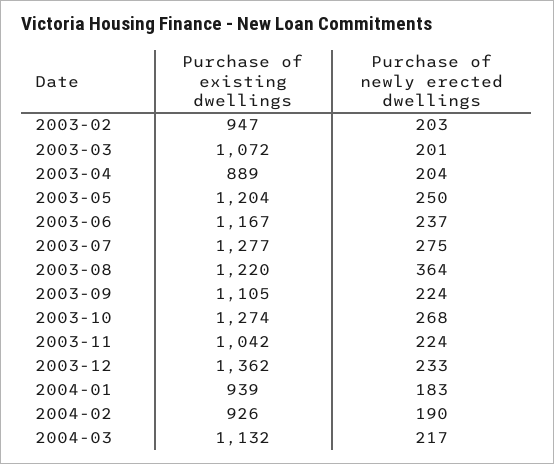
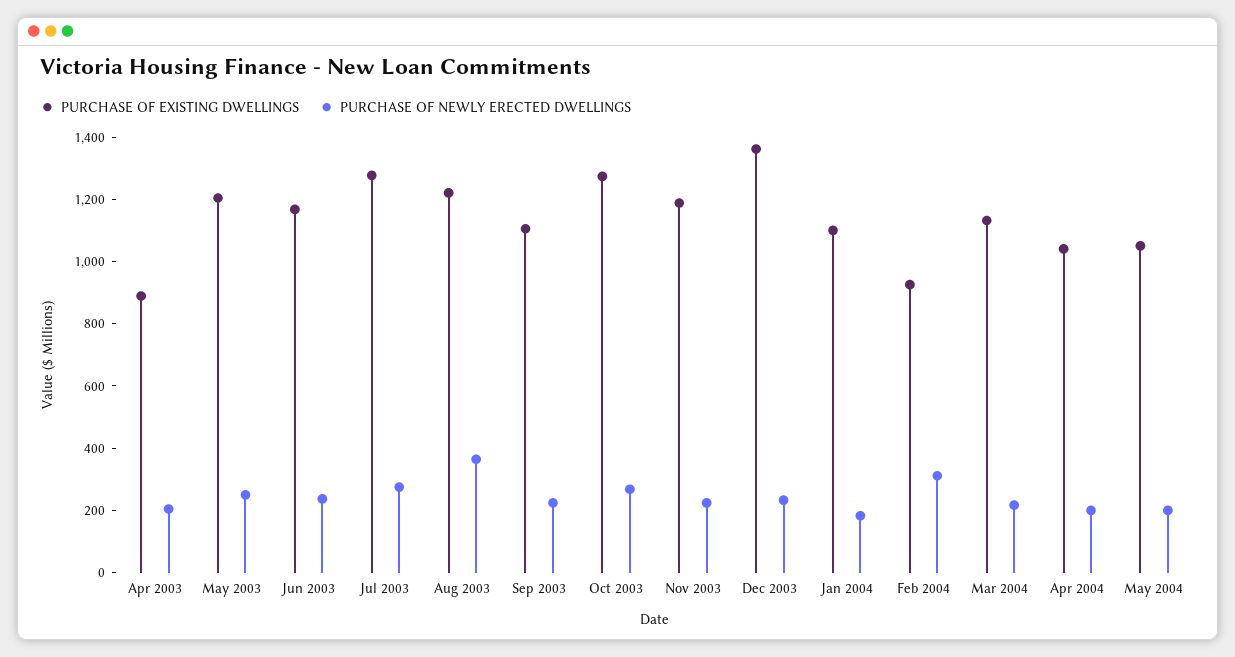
Purchase of existing dwellings, 2003-02: 947 -> none
Purchase of newly erected dwellings, 2003-02: 203 -> none
Purchase of existing dwellings, 2003-03: 1072 -> none
Purchase of newly erected dwellings, 2003-03: 201 -> none
Purchase of existing dwellings, 2003-11: 1042 -> 1200
Purchase of existing dwellings, 2004-01: 939 -> 1100
Purchase of newly erected dwellings, 2004-02: 190 -> 300
Purchase of existing dwellings, Apr 2004: none -> 1050
Purchase of newly erected dwellings, Apr 2004: none -> 200
Purchase of existing dwellings, May 2004: none -> 1050
Purchase of newly erected dwellings, May 2004: none -> 200

